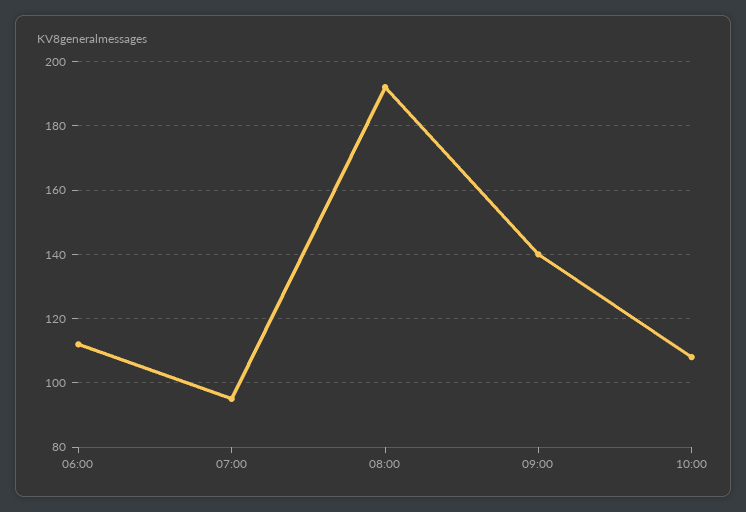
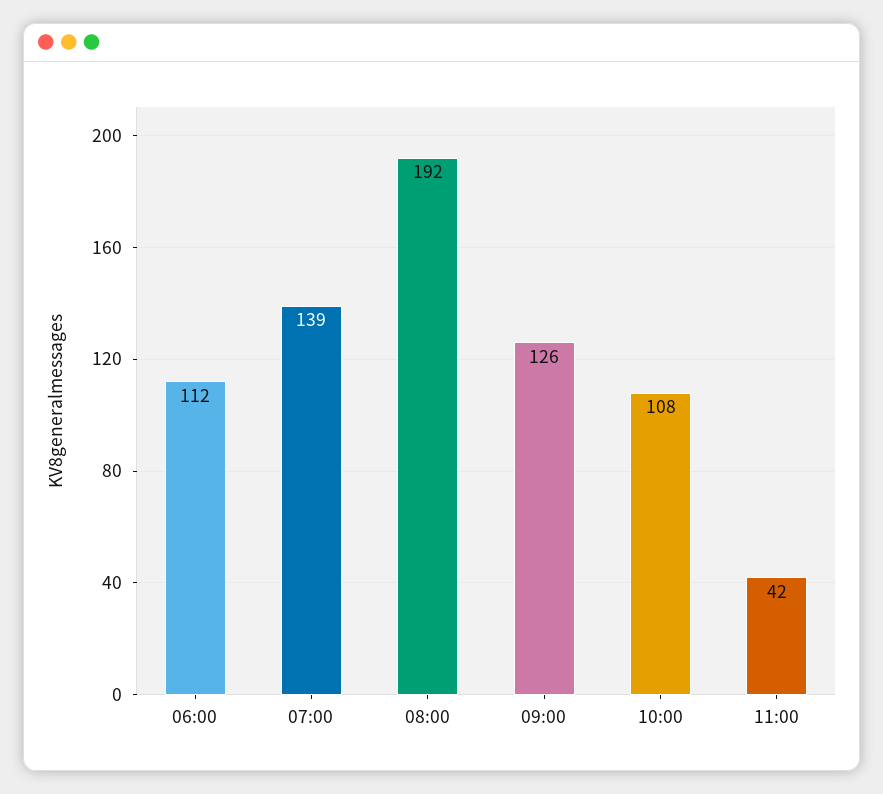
07:00: 95 -> 139
09:00: 140 -> 126
11:00: none -> 42

